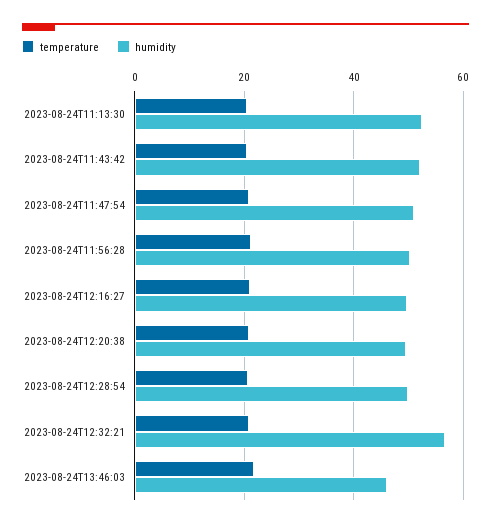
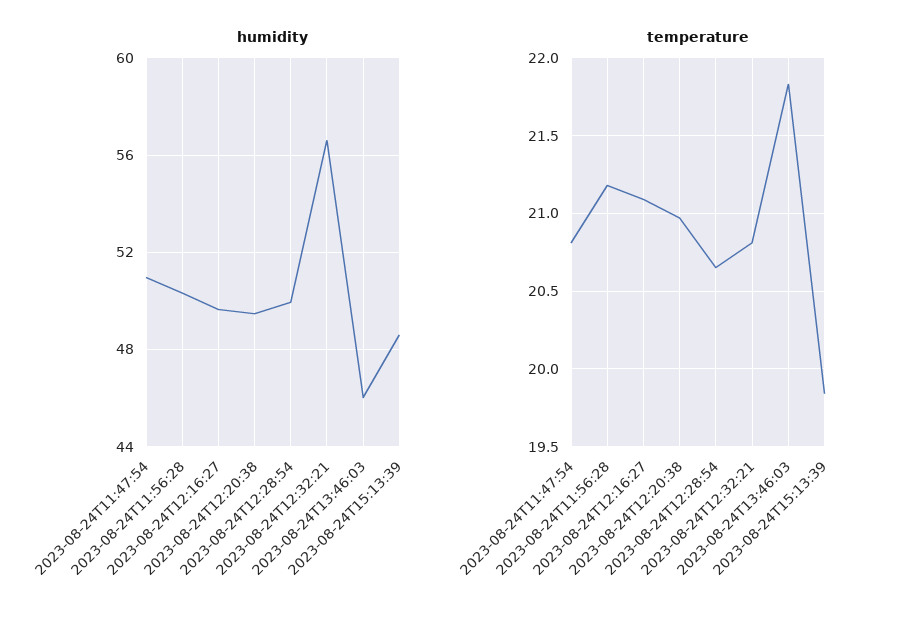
temperature, 2023-08-24T11:13:30: 20 -> none
humidity, 2023-08-24T11:13:30: 52 -> none
temperature, 2023-08-24T11:43:42: 20 -> none
humidity, 2023-08-24T11:43:42: 52 -> none
humidity, 2023-08-24T15:13:39: none -> 48.5
temperature, 2023-08-24T15:13:39: none -> 19.85

